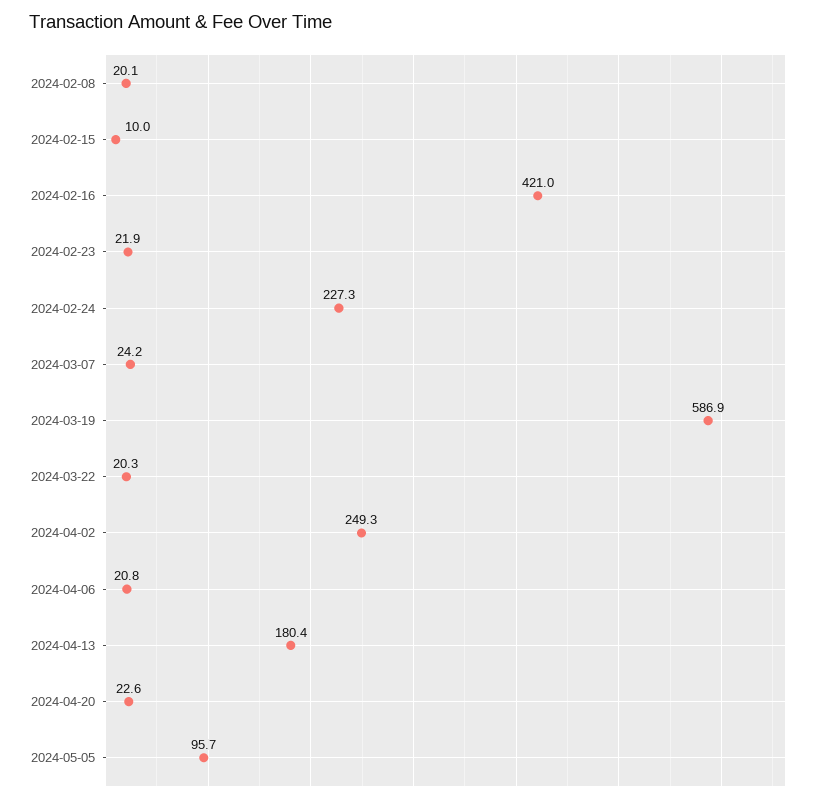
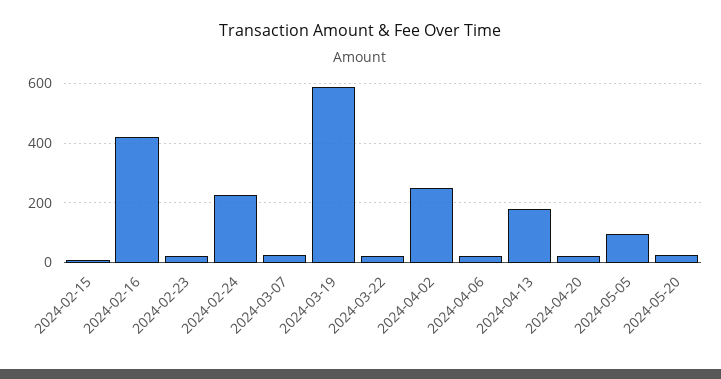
2024-02-08: 20.1 -> none
2024-05-20: none -> 25

